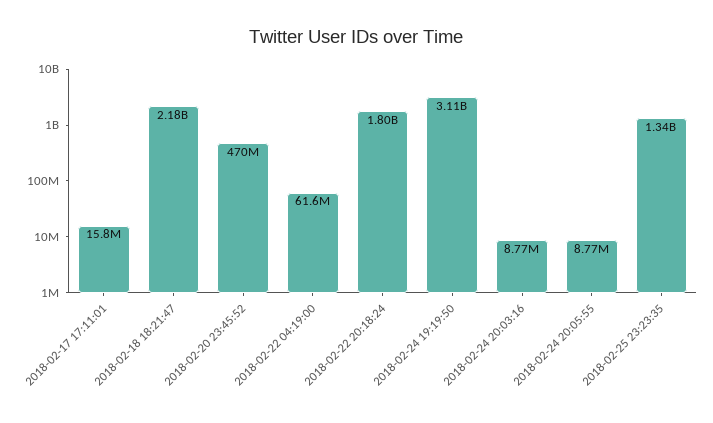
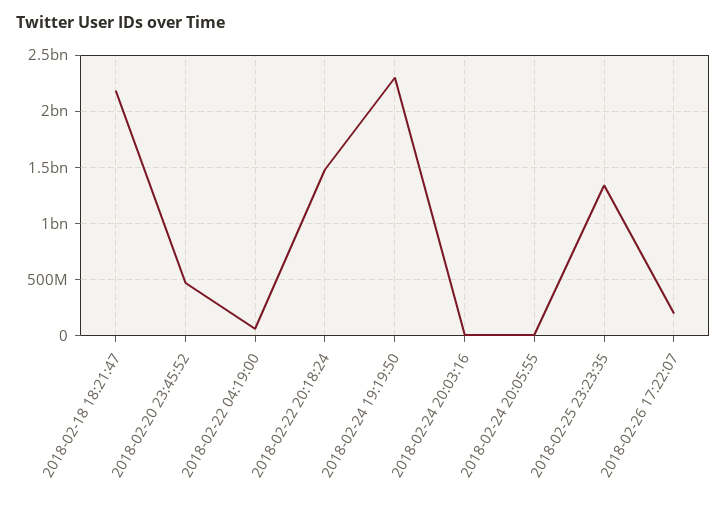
2018-02-17 17:11:01: 15800000 -> none
2018-02-22 20:18:24: 1800000000 -> 1500000000
2018-02-24 19:19:50: 3110000000 -> 2300000000
2018-02-26 17:22:07: none -> 200000000

